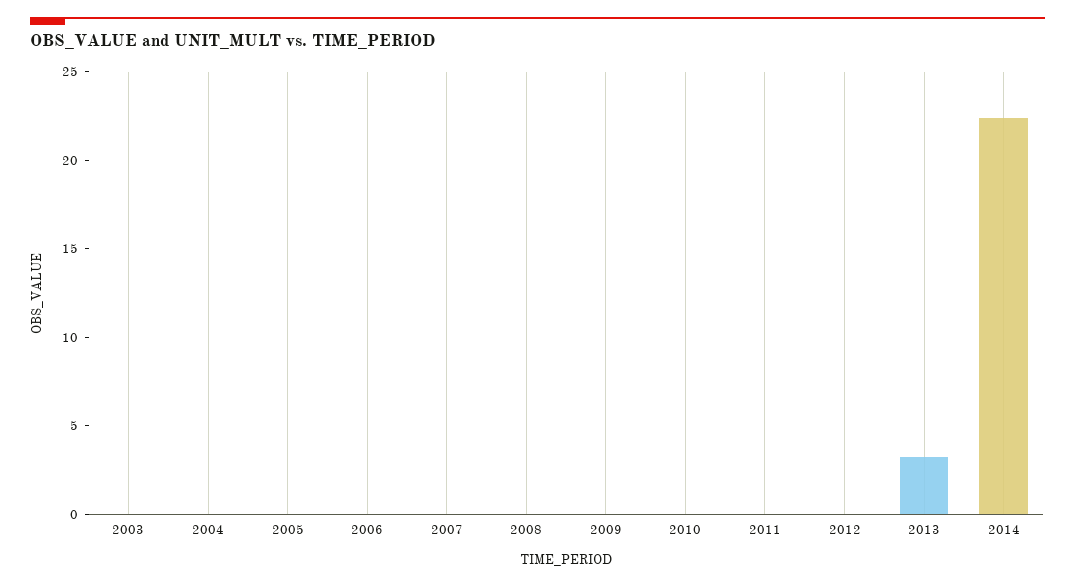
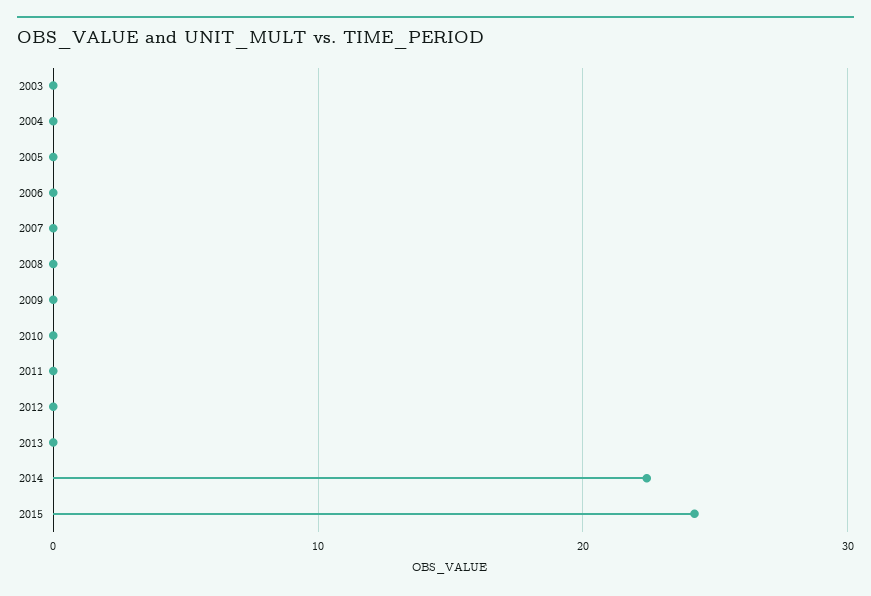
2013: 3 -> 0
2015: none -> 24

